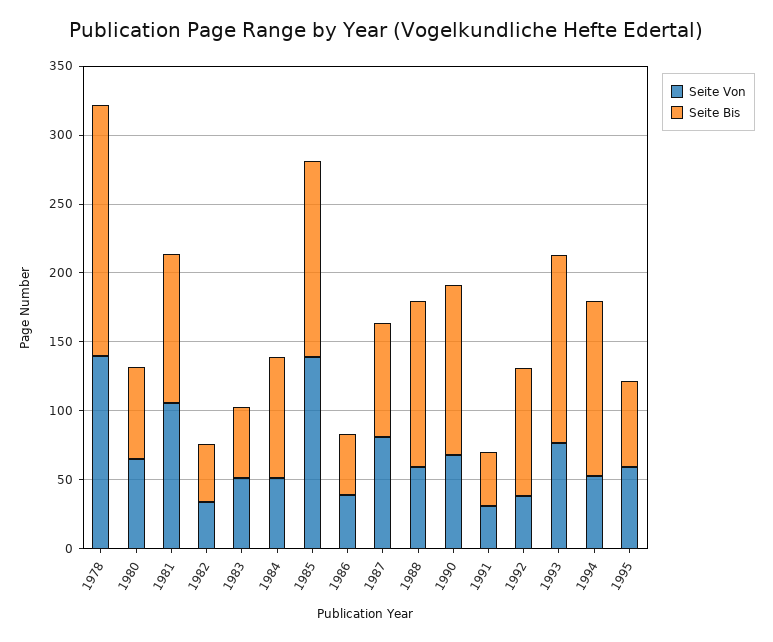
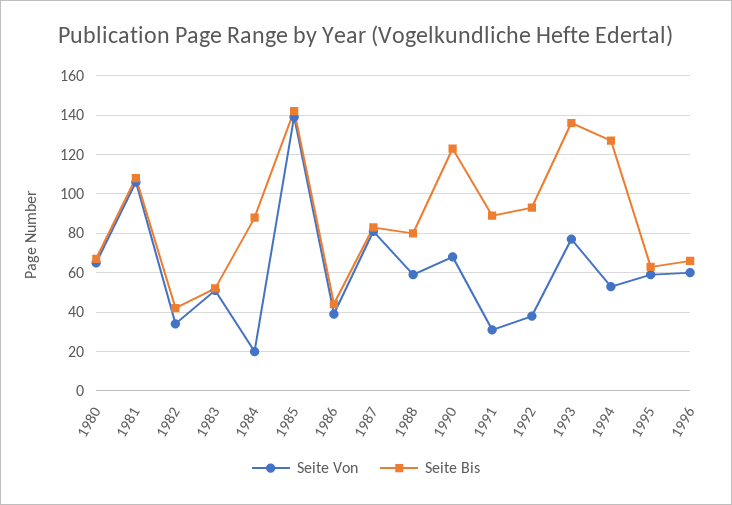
Seite Von, 1978: 140 -> none
Seite Bis, 1978: 180 -> none
Seite Von, 1984: 50 -> 20
Seite Bis, 1988: 120 -> 80
Seite Bis, 1991: 40 -> 90
Seite Von, 1996: none -> 60
Seite Bis, 1996: none -> 65

